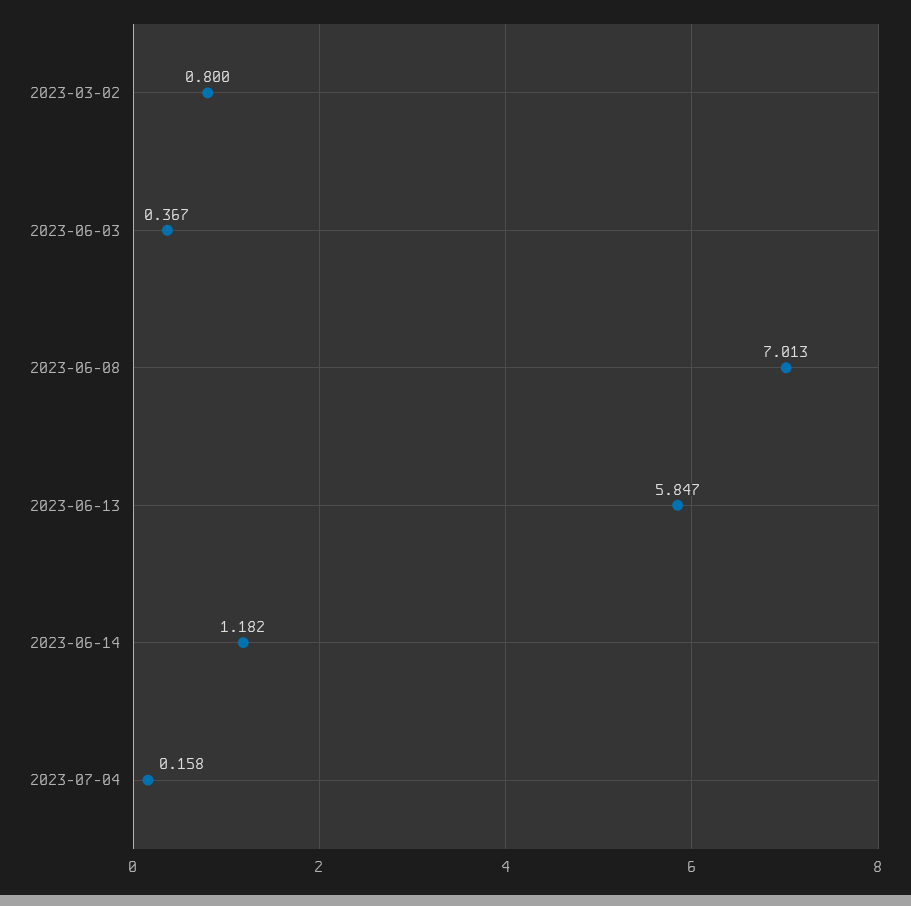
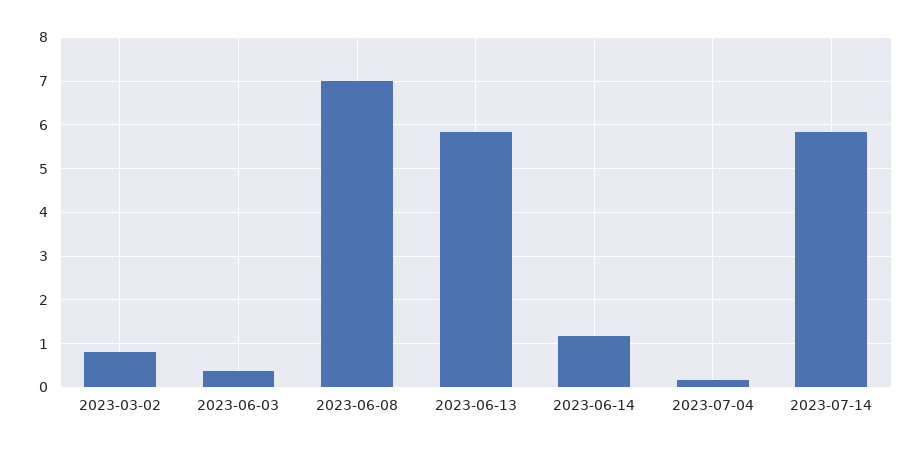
2023-07-14: none -> 5.8

